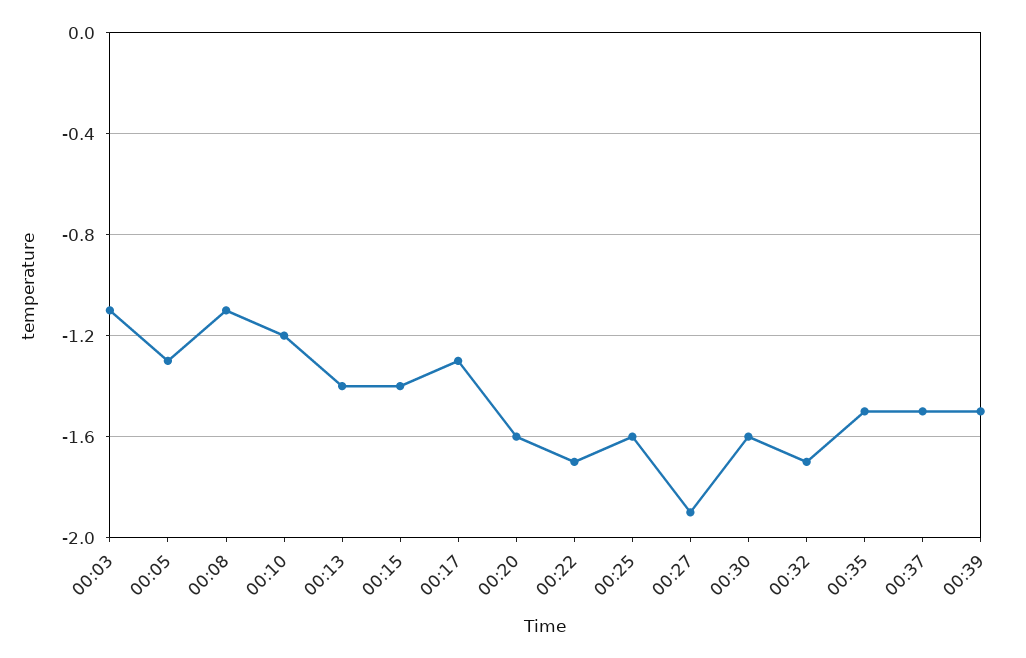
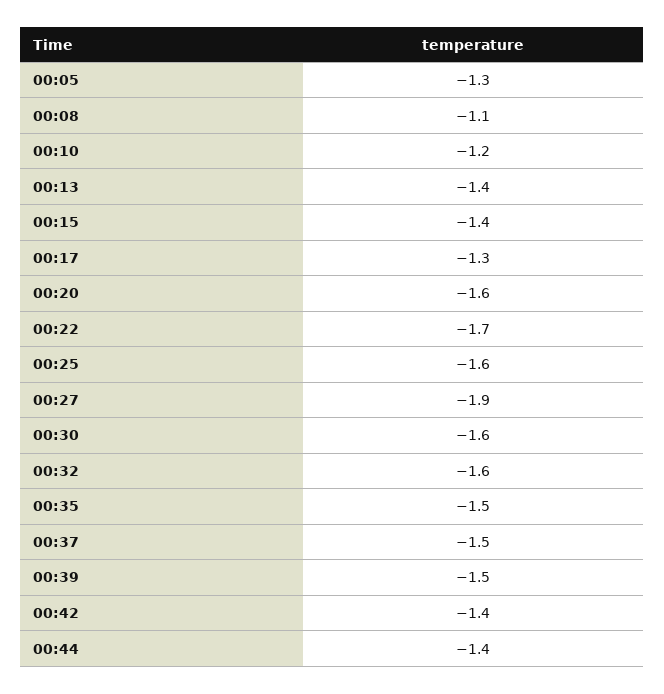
00:03: -1.1 -> none
00:32: -1.7 -> -1.6
00:42: none -> -1.4
00:44: none -> -1.4

